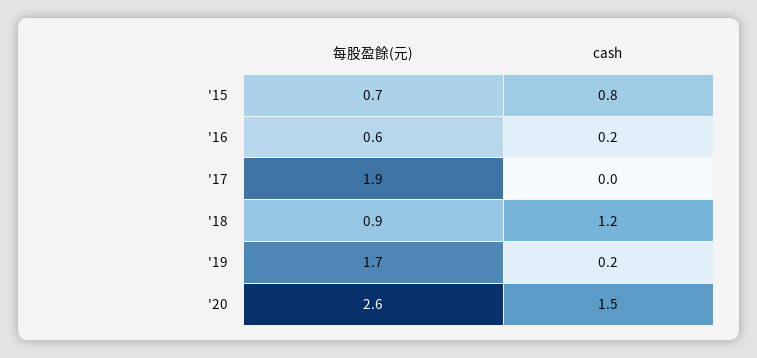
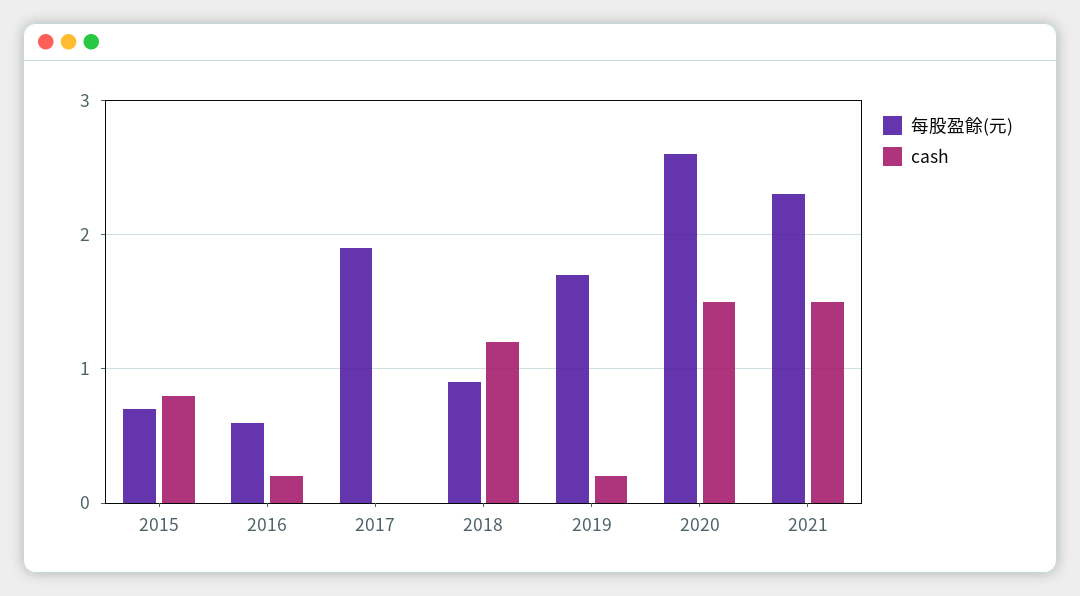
每股盈餘(元), 2021: none -> 2.3
cash, 2021: none -> 1.5

